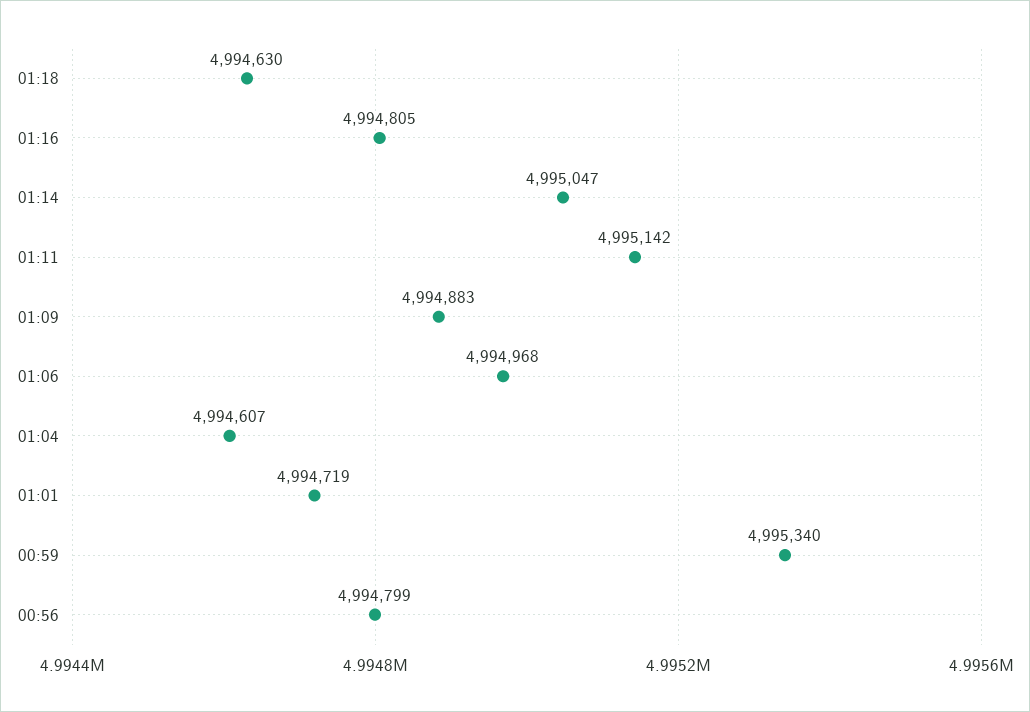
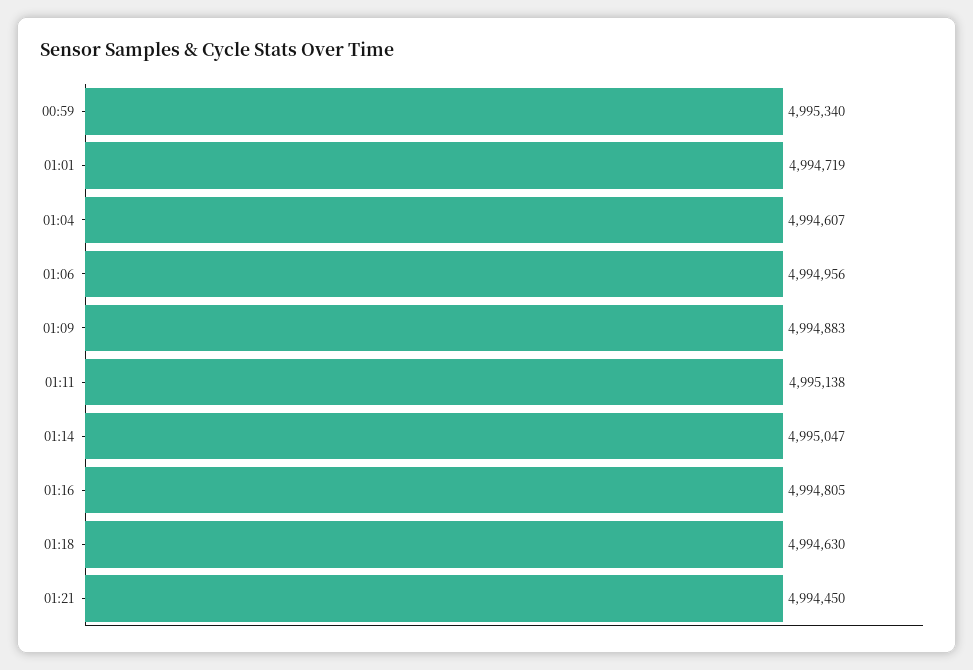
01:11: 4995142 -> 4995138
01:06: 4994968 -> 4994956
00:56: 4994799 -> none
01:21: none -> 4994450

